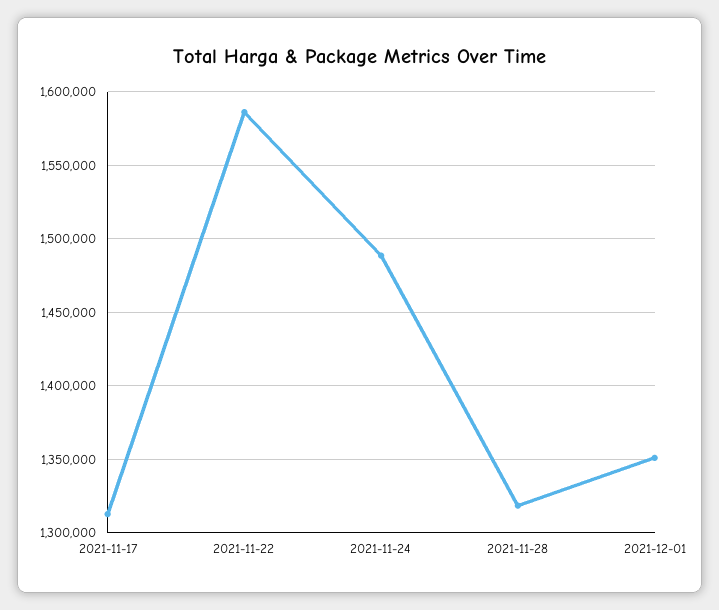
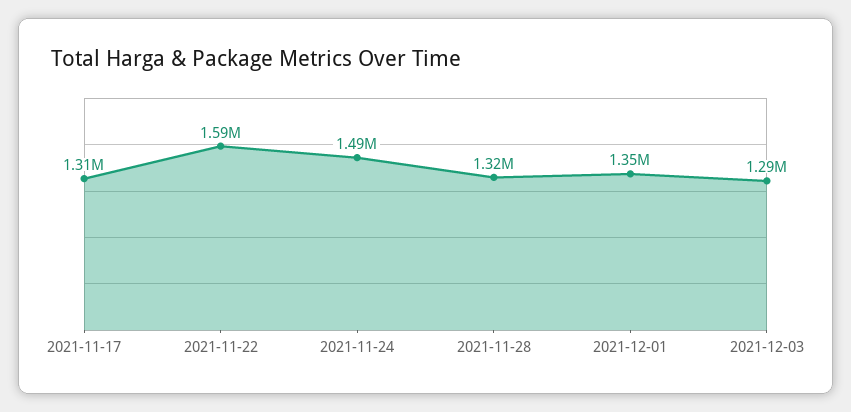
2021-12-03: none -> 1290000

